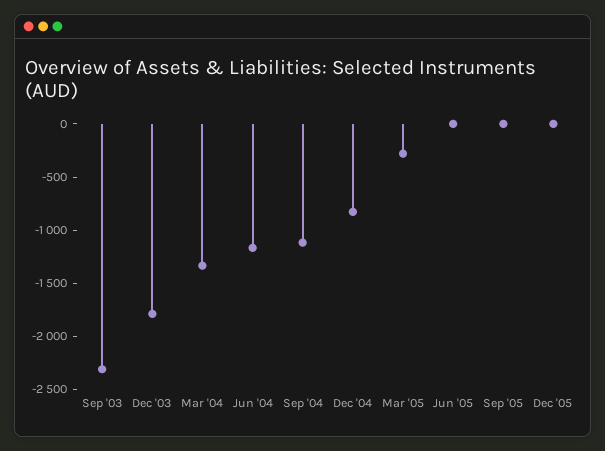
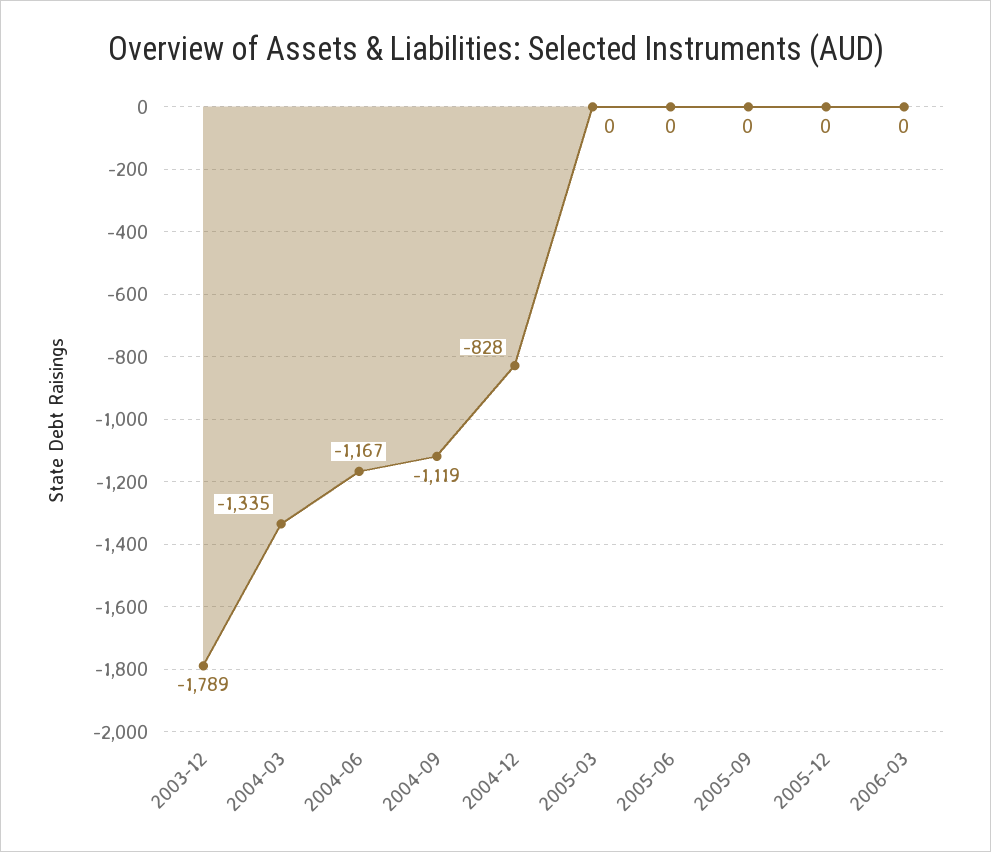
Sep '03: -2300 -> none
Mar '05: -300 -> 0
2006-03: none -> 0

